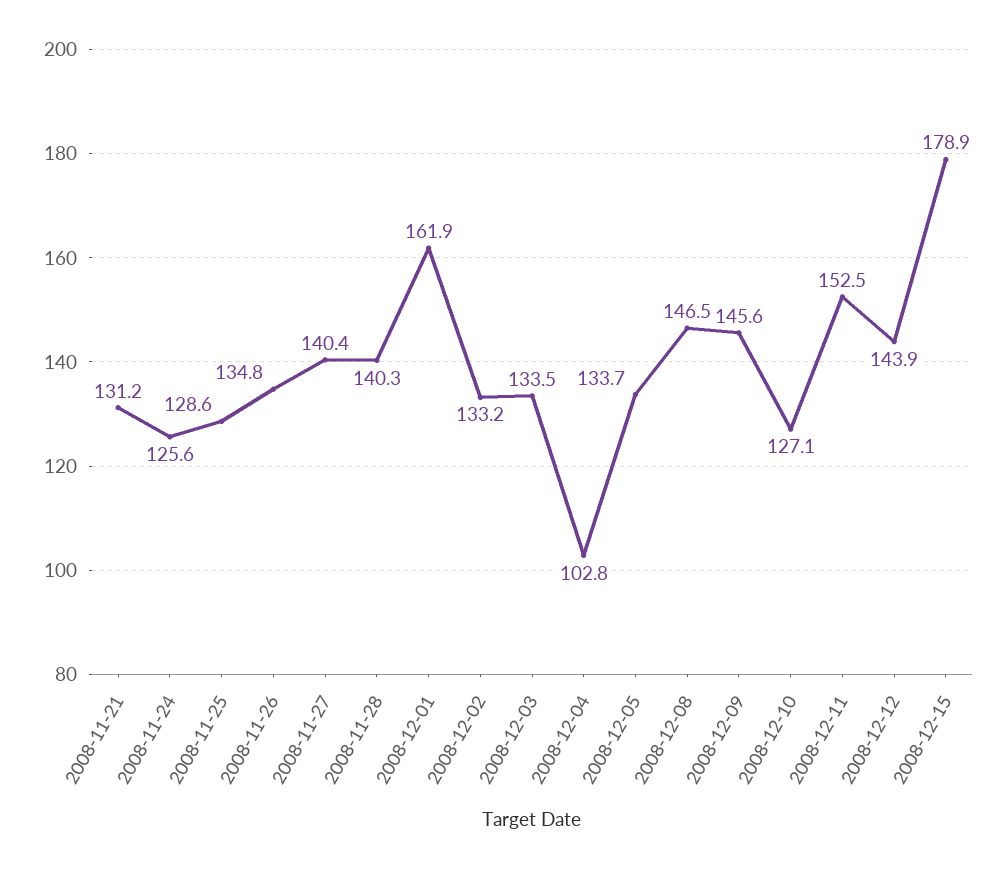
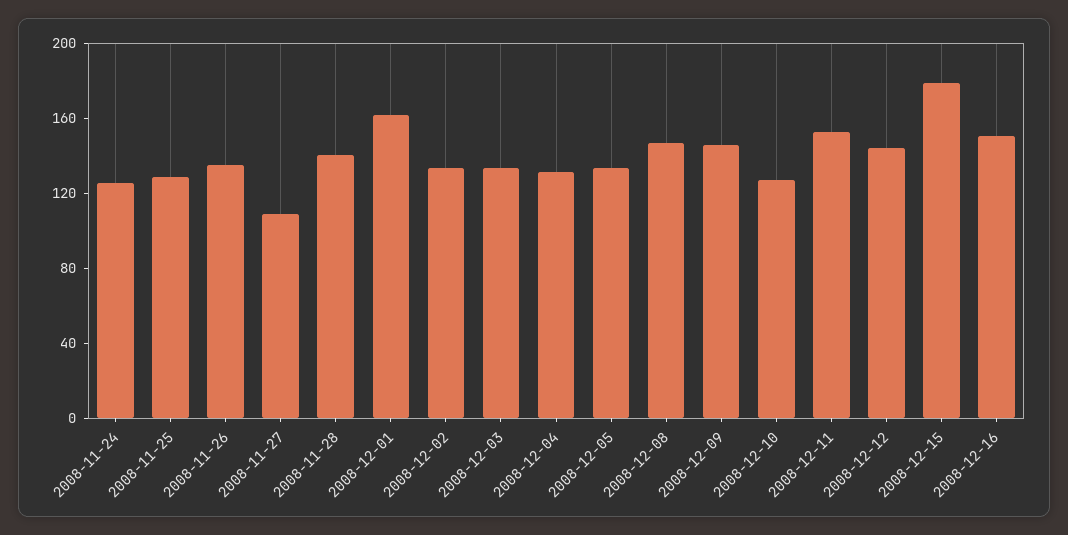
2008-11-21: 131.2 -> none
2008-11-27: 140.4 -> 110
2008-12-04: 102.8 -> 130
2008-12-16: none -> 150

